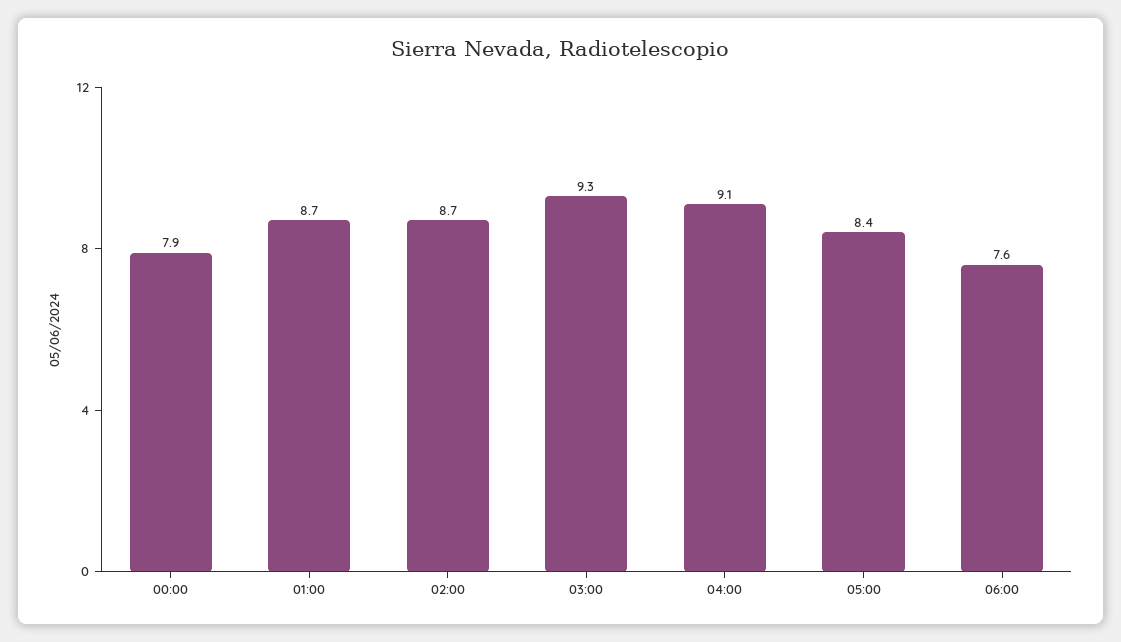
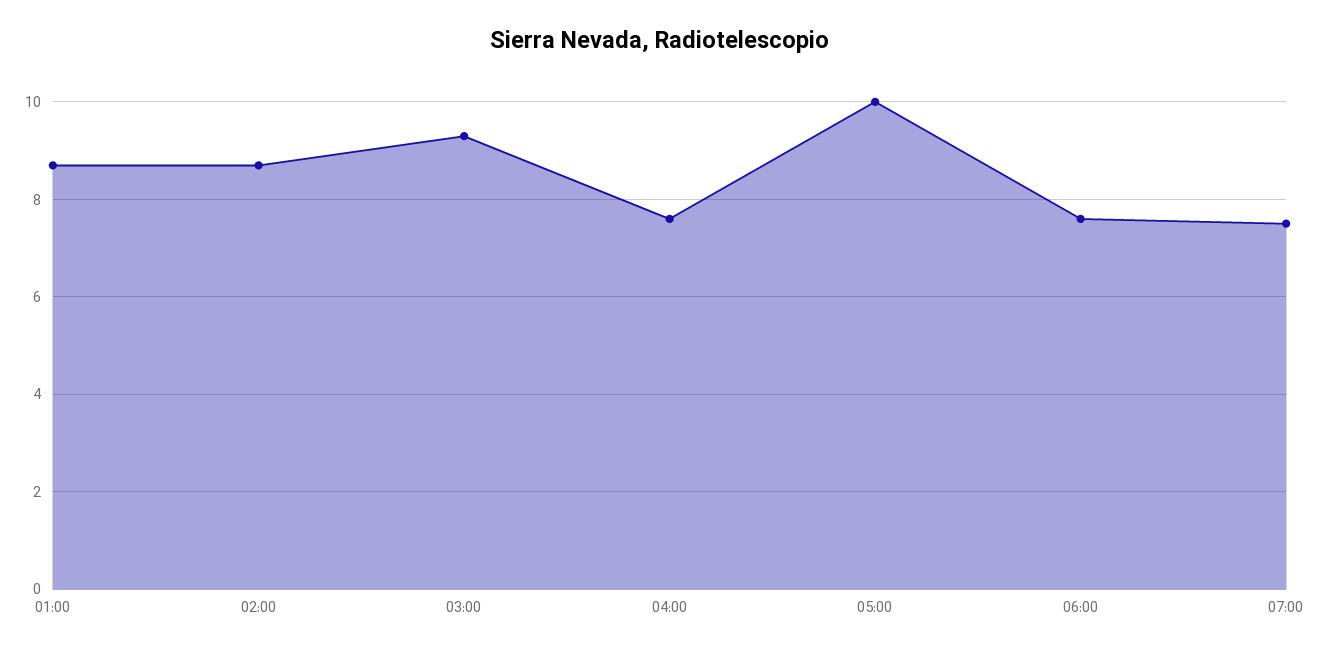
00:00: 7.9 -> none
04:00: 9.1 -> 7.5
05:00: 8.4 -> 10
07:00: none -> 7.5

